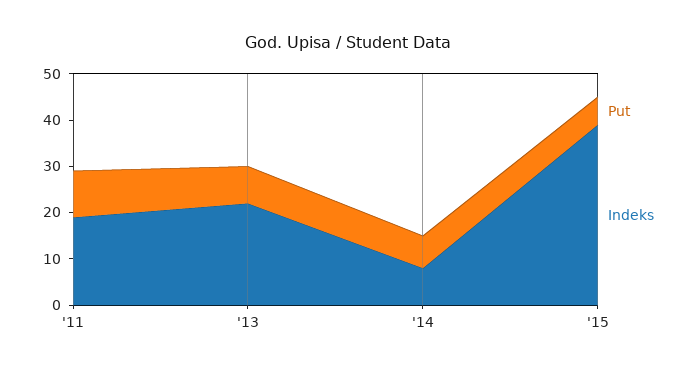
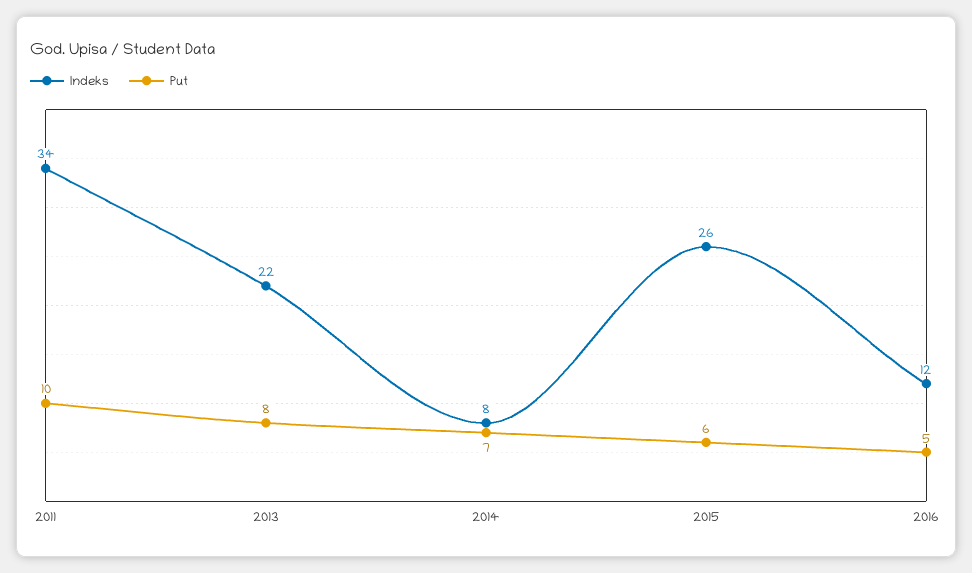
Indeks, '11: 20 -> 34
Indeks, '15: 40 -> 26
Indeks, 2016: none -> 12
Put, 2016: none -> 5

